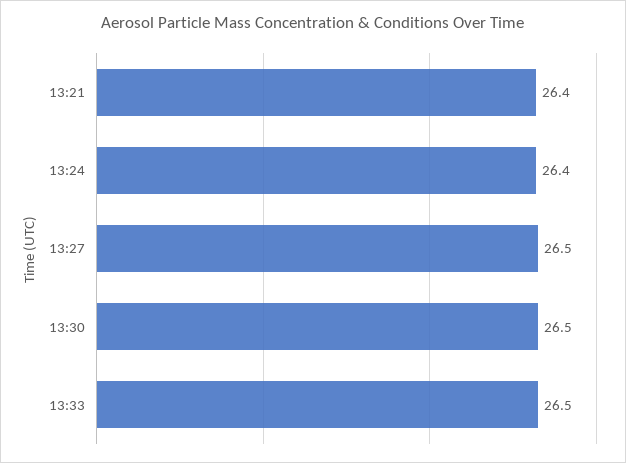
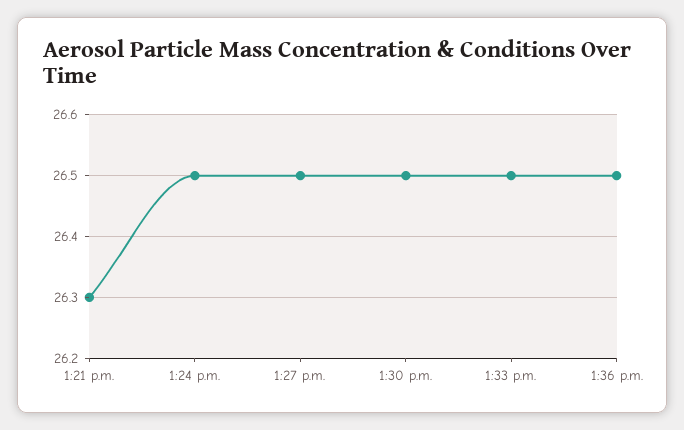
13:21: 26.4 -> 26.3
13:24: 26.4 -> 26.5
1:36 p.m.: none -> 26.5

